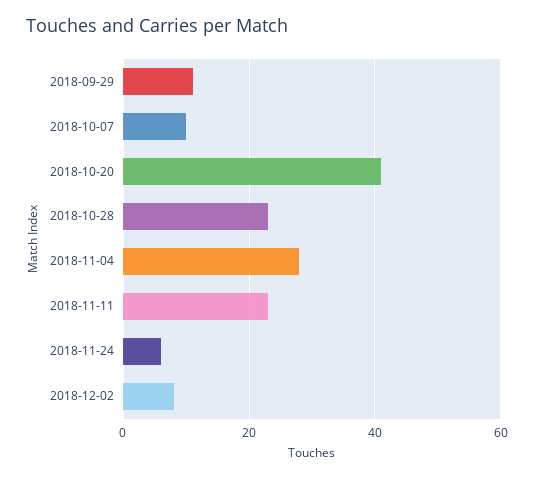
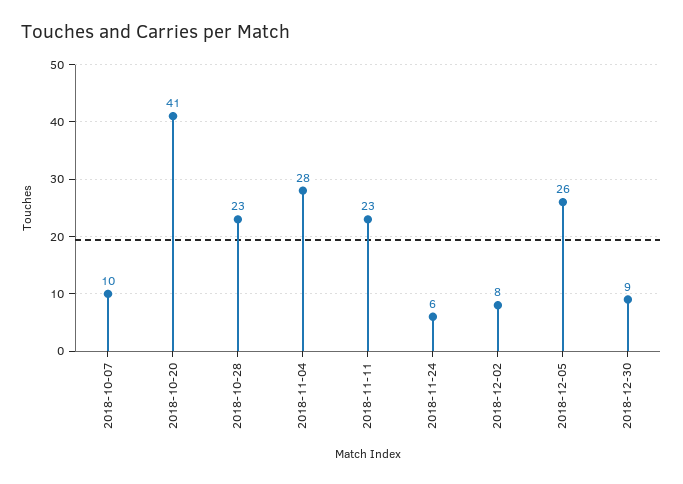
2018-09-29: 10 -> none
2018-12-05: none -> 26
2018-12-30: none -> 9

